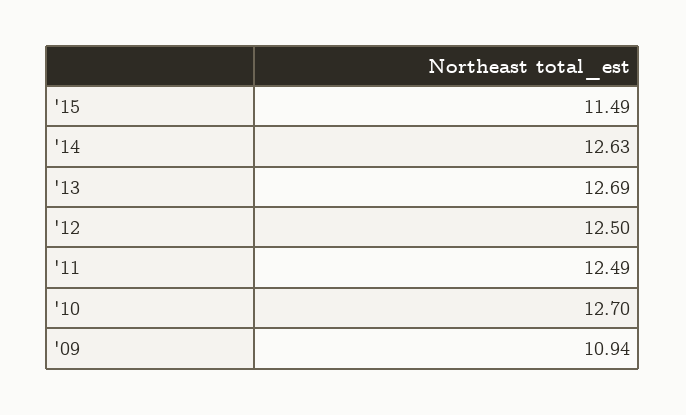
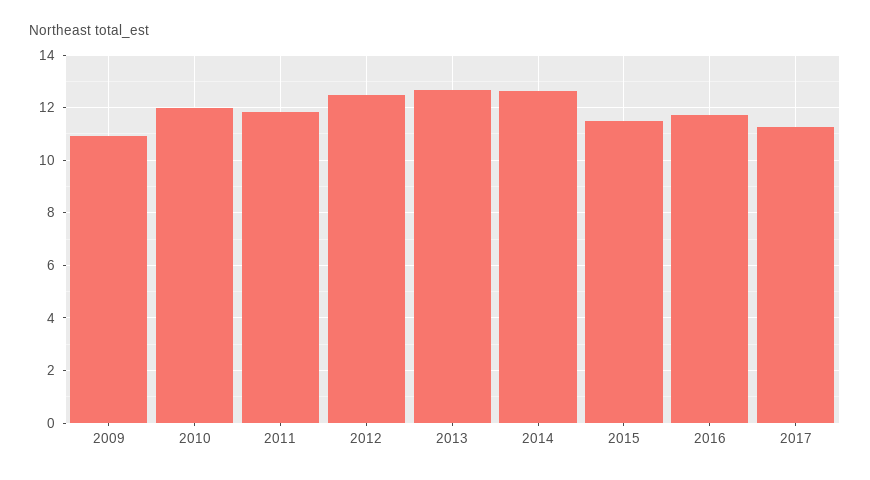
'11: 12.49 -> 11.75
'10: 12.7 -> 12
2016: none -> 11.75
2017: none -> 11.25

